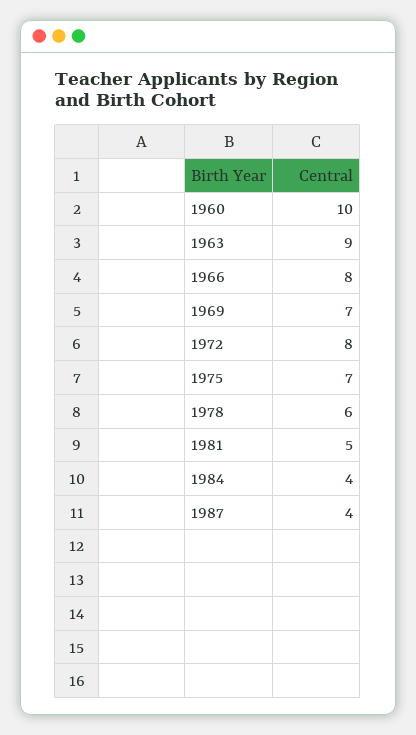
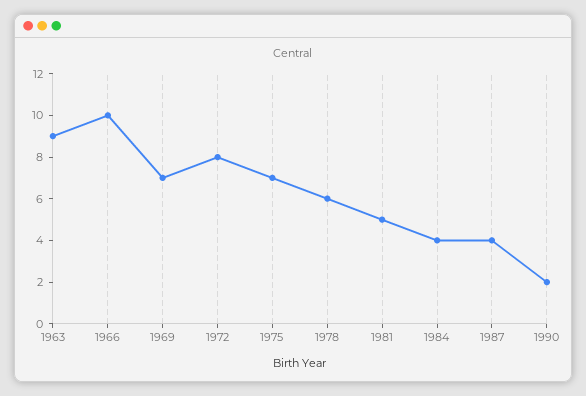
1960: 10 -> none
1966: 8 -> 10
1990: none -> 2

